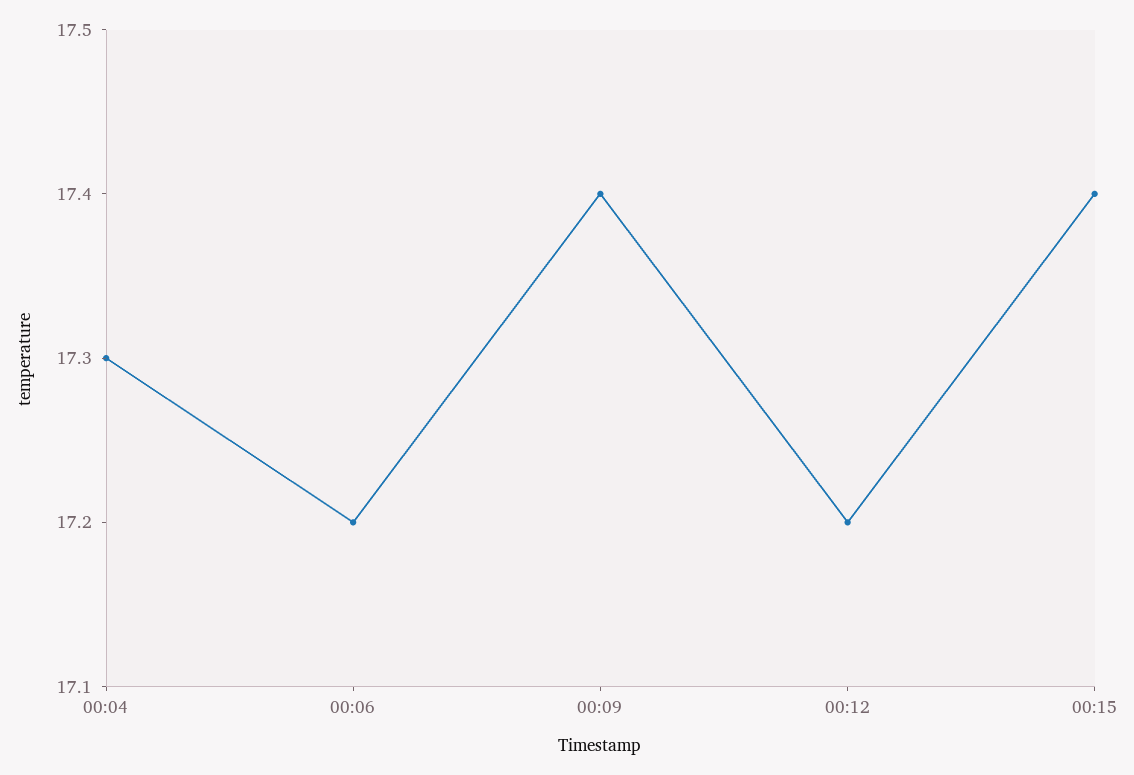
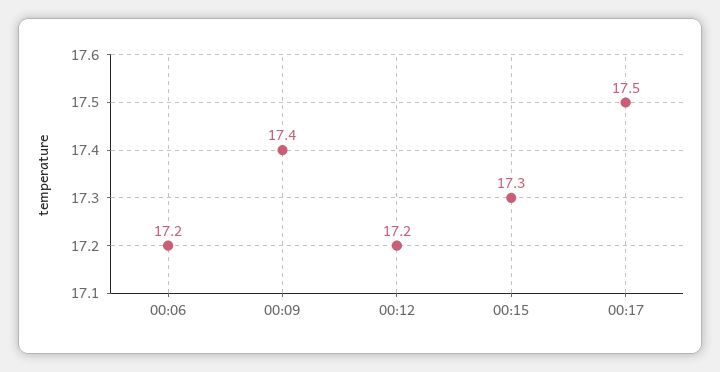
00:04: 17.3 -> none
00:15: 17.4 -> 17.3
00:17: none -> 17.5

